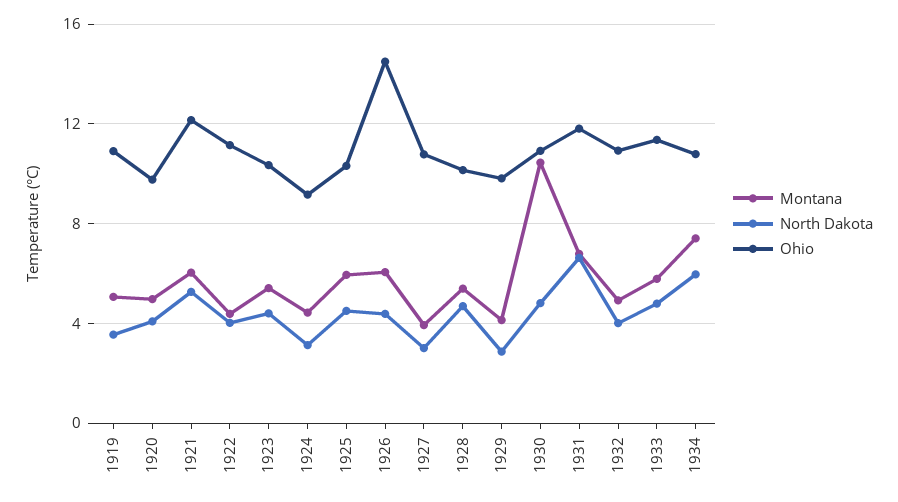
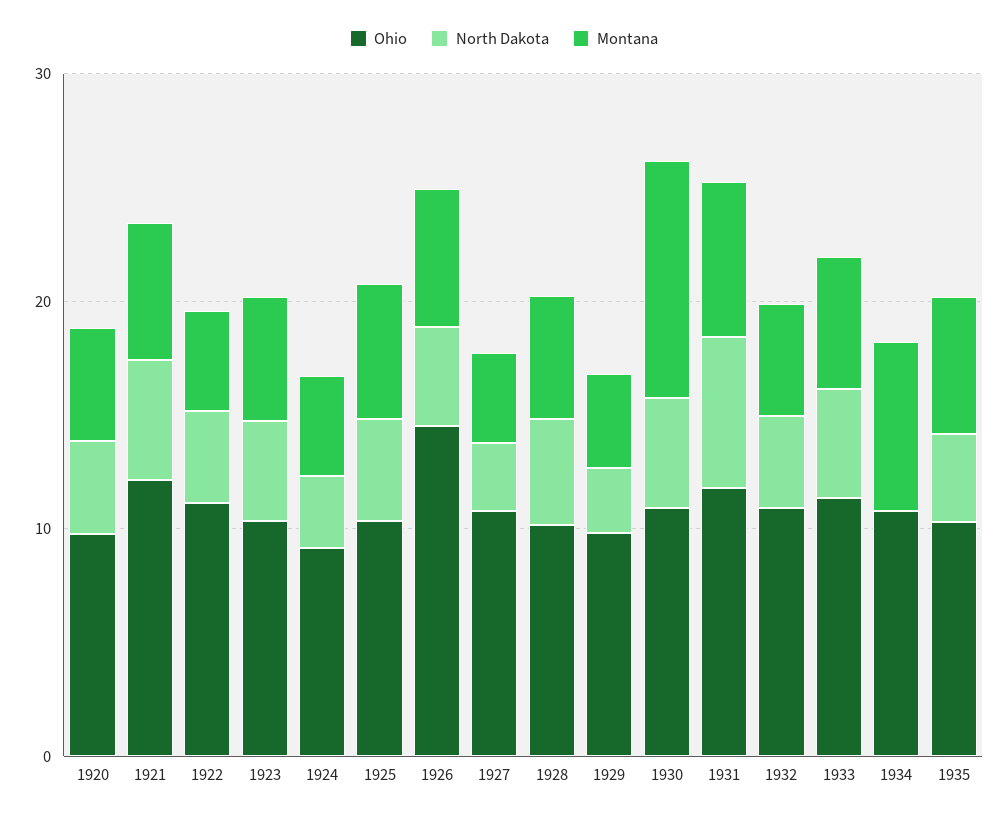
Montana, 1919: 5 -> none
North Dakota, 1919: 3.5 -> none
Ohio, 1919: 11 -> none
North Dakota, 1934: 6 -> 0
Ohio, 1935: none -> 10
North Dakota, 1935: none -> 4
Montana, 1935: none -> 6

